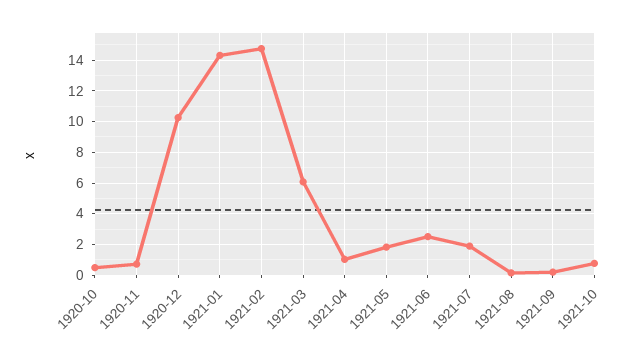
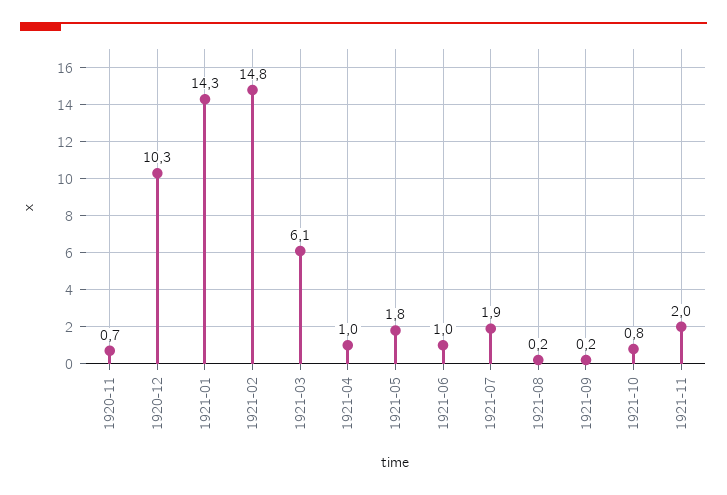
1920-10: 0.5 -> none
1921-06: 2.5 -> 1
1921-11: none -> 2

